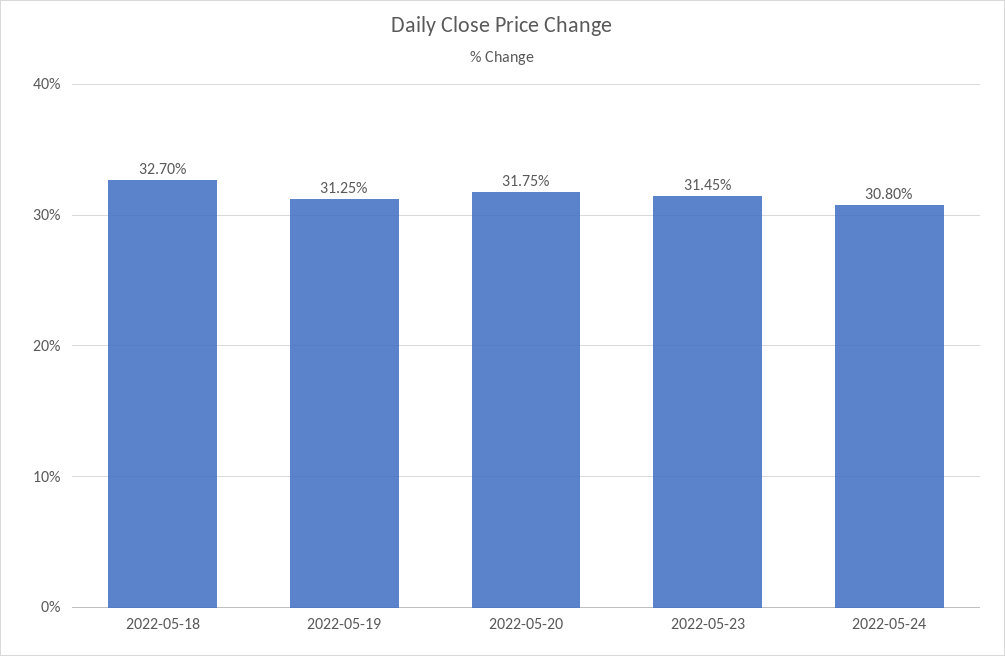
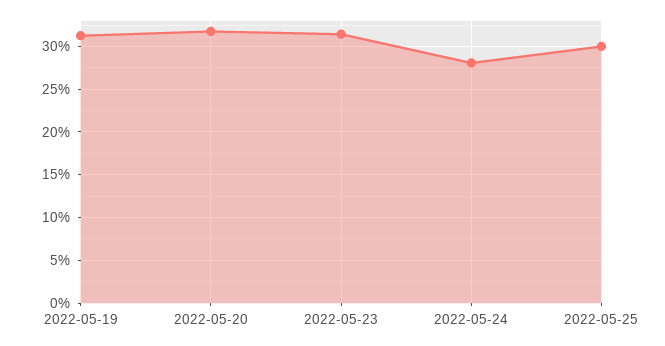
2022-05-18: 32.7 -> none
2022-05-24: 30.8 -> 28
2022-05-25: none -> 30

